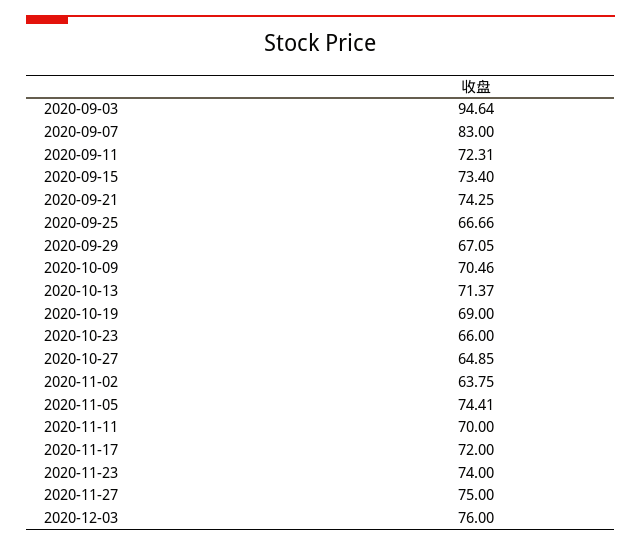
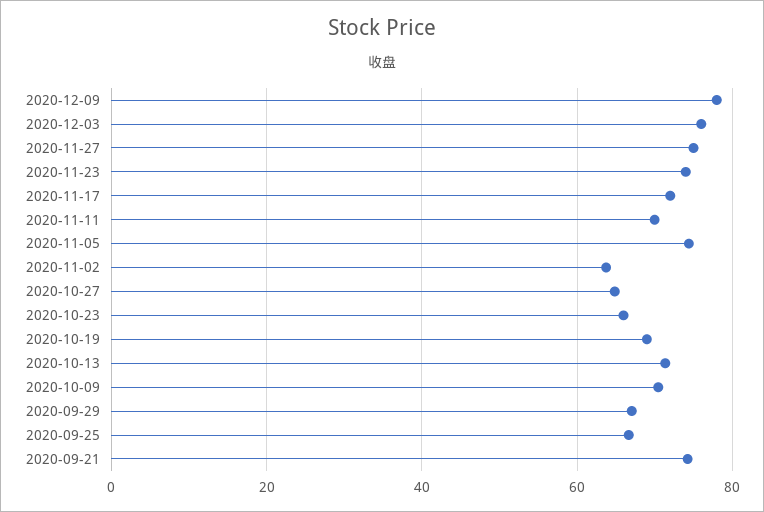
2020-09-03: 94.64 -> none
2020-09-07: 83 -> none
2020-09-11: 72.31 -> none
2020-09-15: 73.4 -> none
2020-12-09: none -> 78

